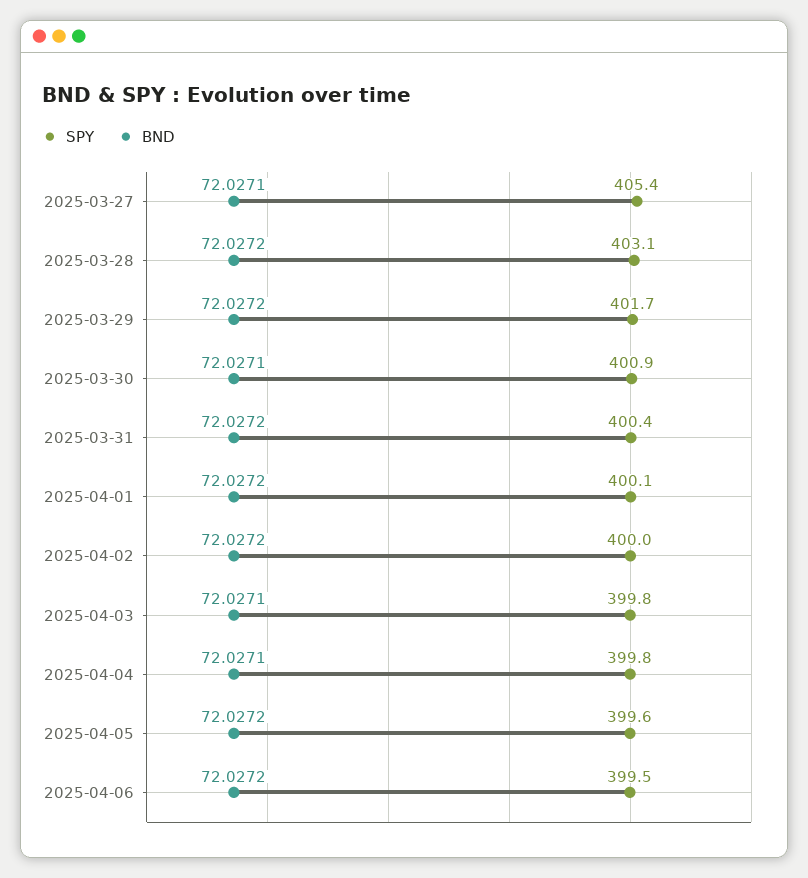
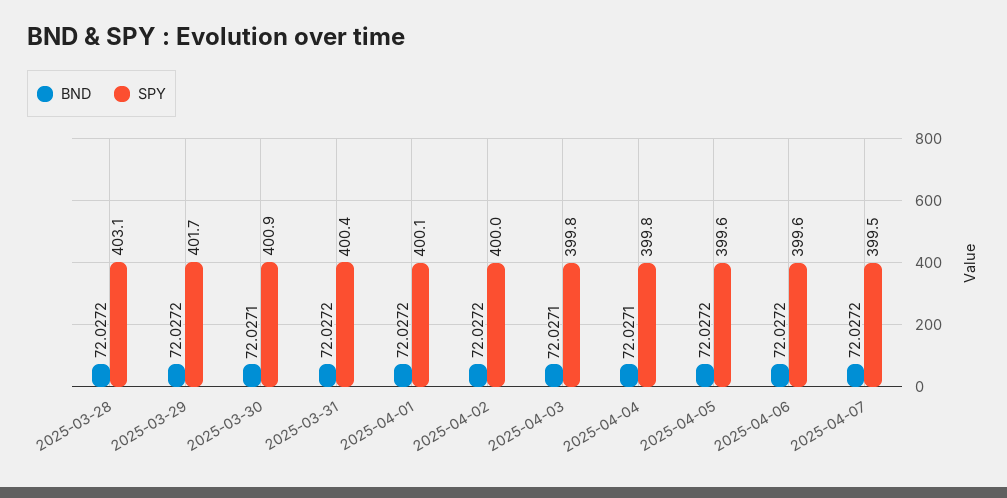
SPY, 2025-03-27: 405.4 -> none
BND, 2025-03-27: 72.0271 -> none
SPY, 2025-04-06: 399.5 -> 399.6
BND, 2025-04-07: none -> 72.0272
SPY, 2025-04-07: none -> 399.5

